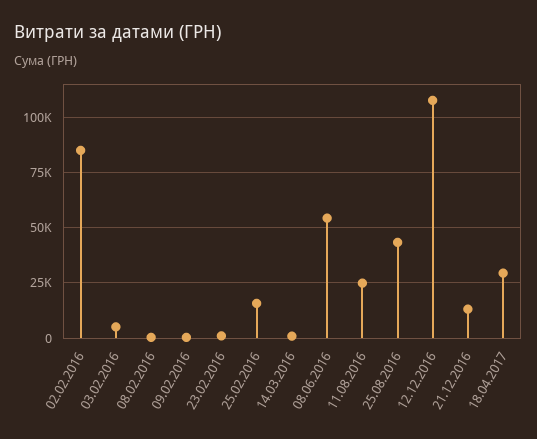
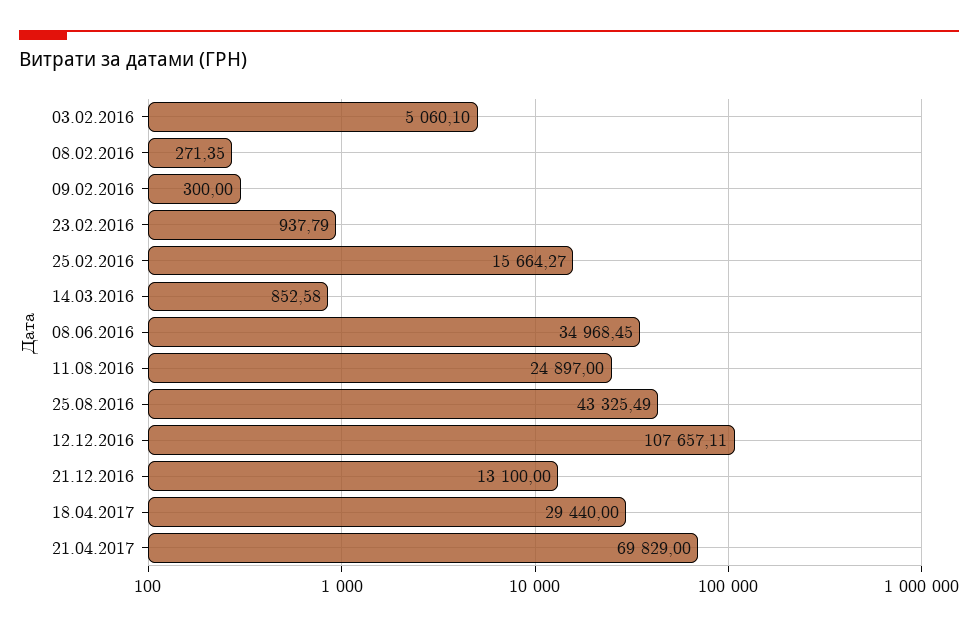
02.02.2016: 85000 -> none
08.06.2016: 55000 -> 34968.45
21.04.2017: none -> 69829

